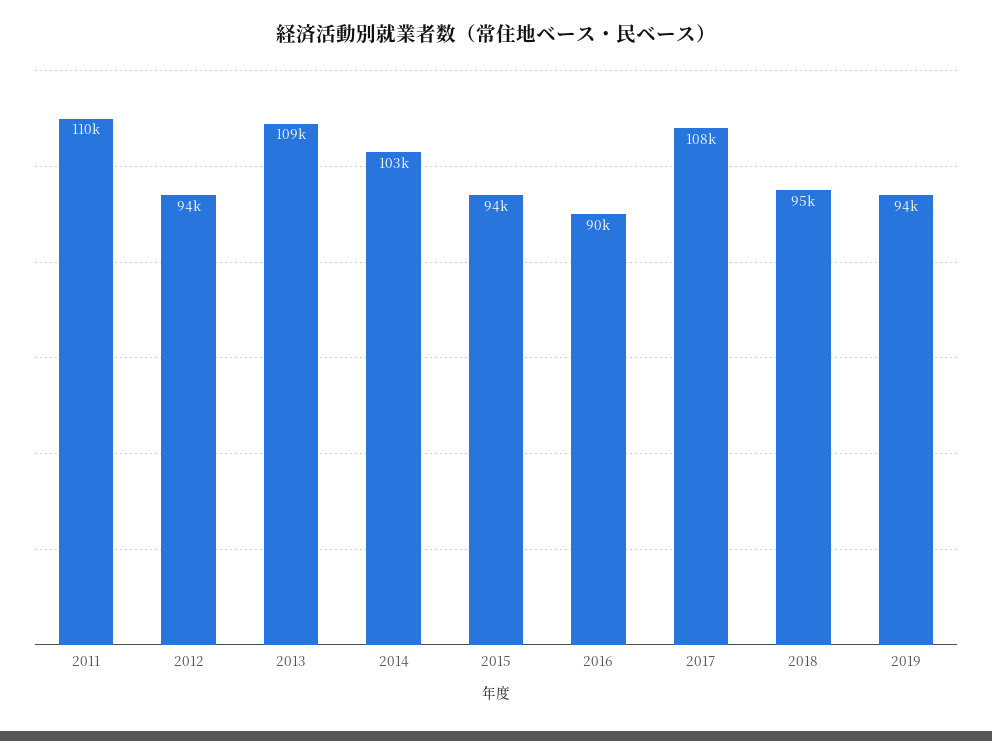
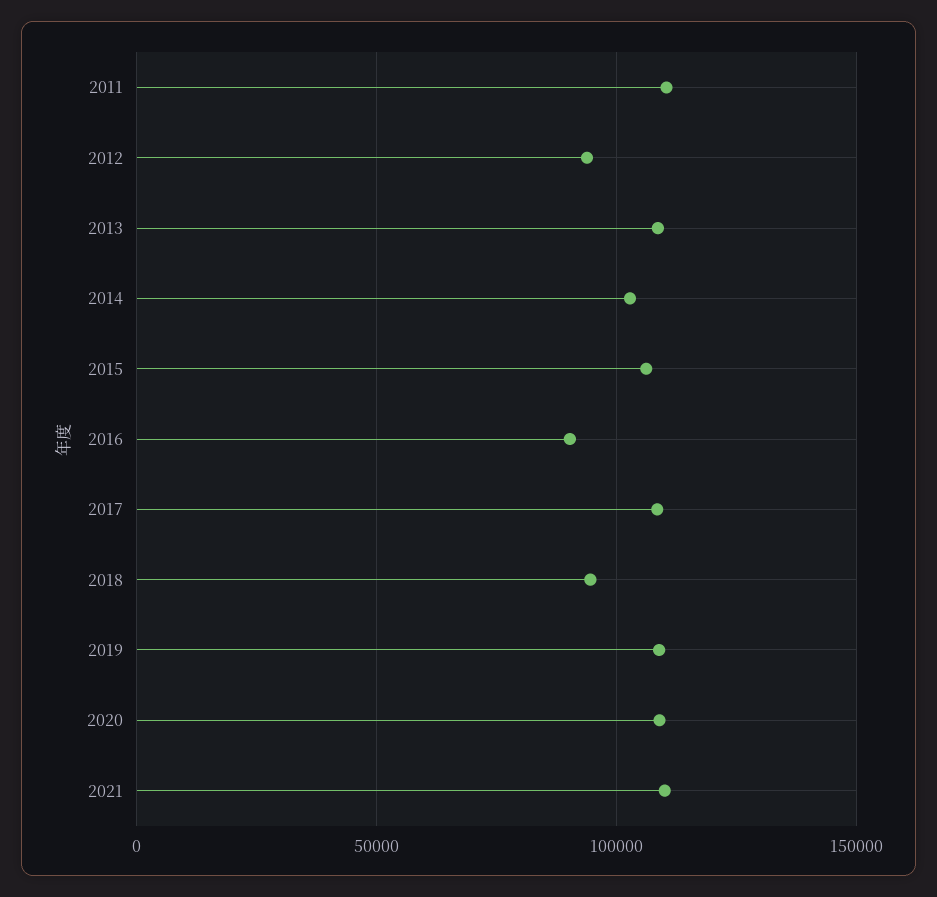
2015: 94000 -> 105000
2019: 94000 -> 110000
2020: none -> 110000
2021: none -> 110000

